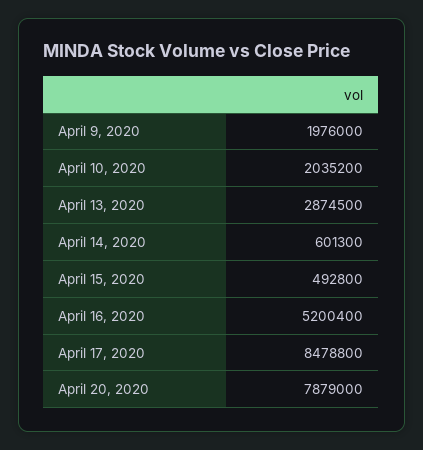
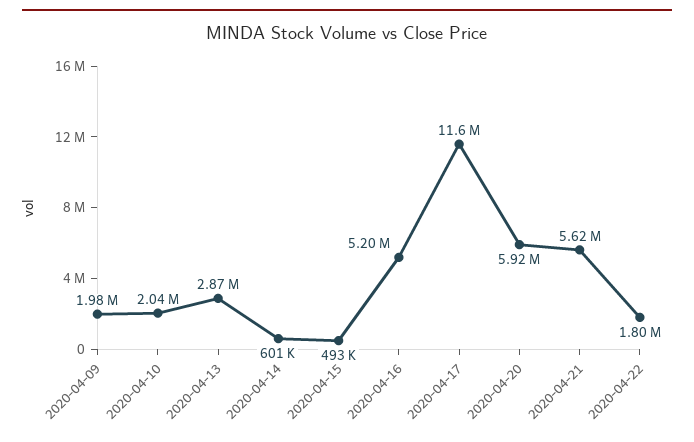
April 17, 2020: 8478800 -> 11600000
April 20, 2020: 7879000 -> 5920000
2020-04-21: none -> 5620000
2020-04-22: none -> 1800000

